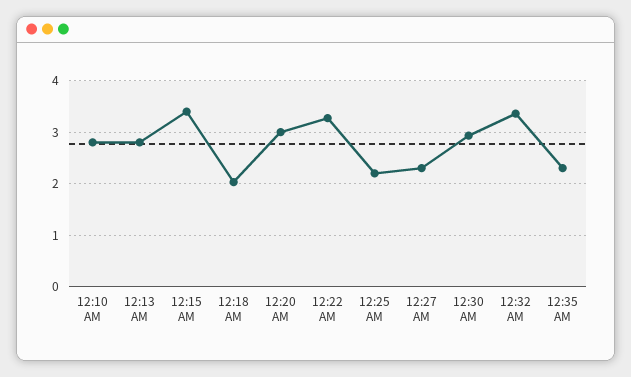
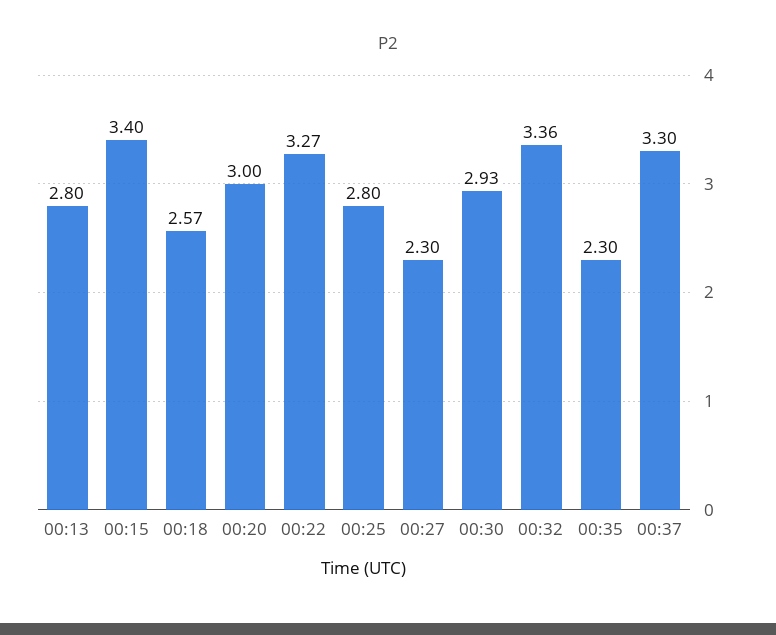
12:10 AM: 2.8 -> none
12:18 AM: 2 -> 2.57
12:25 AM: 2.2 -> 2.8
00:37: none -> 3.3

